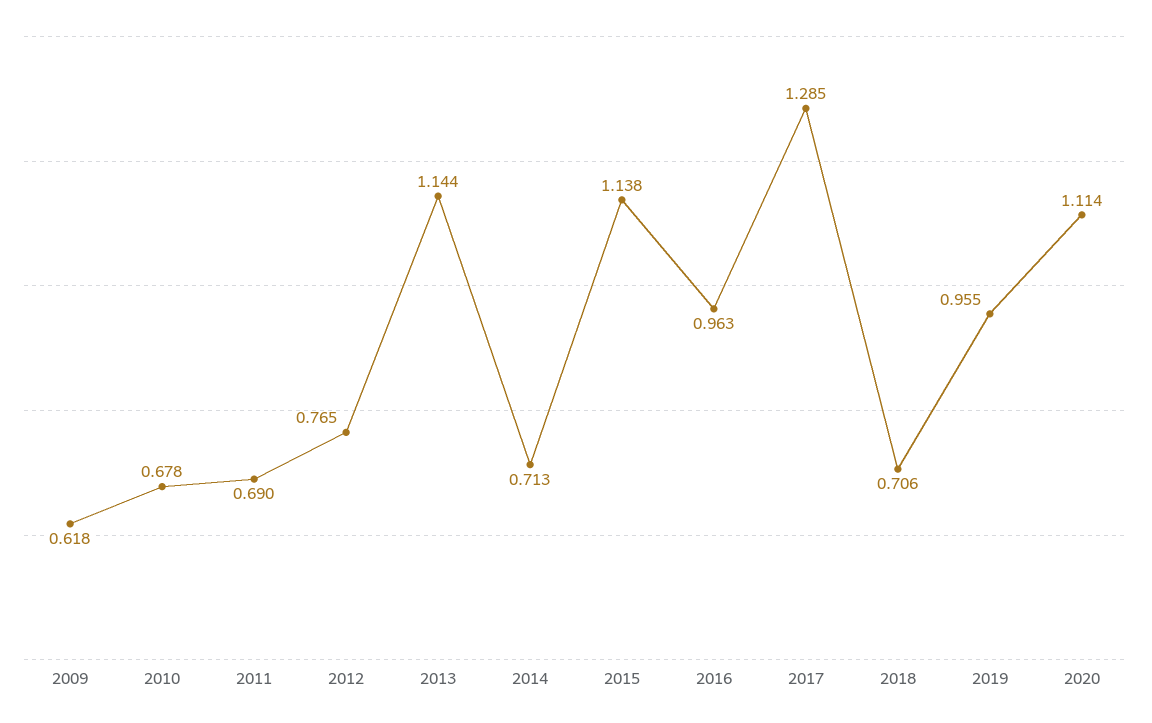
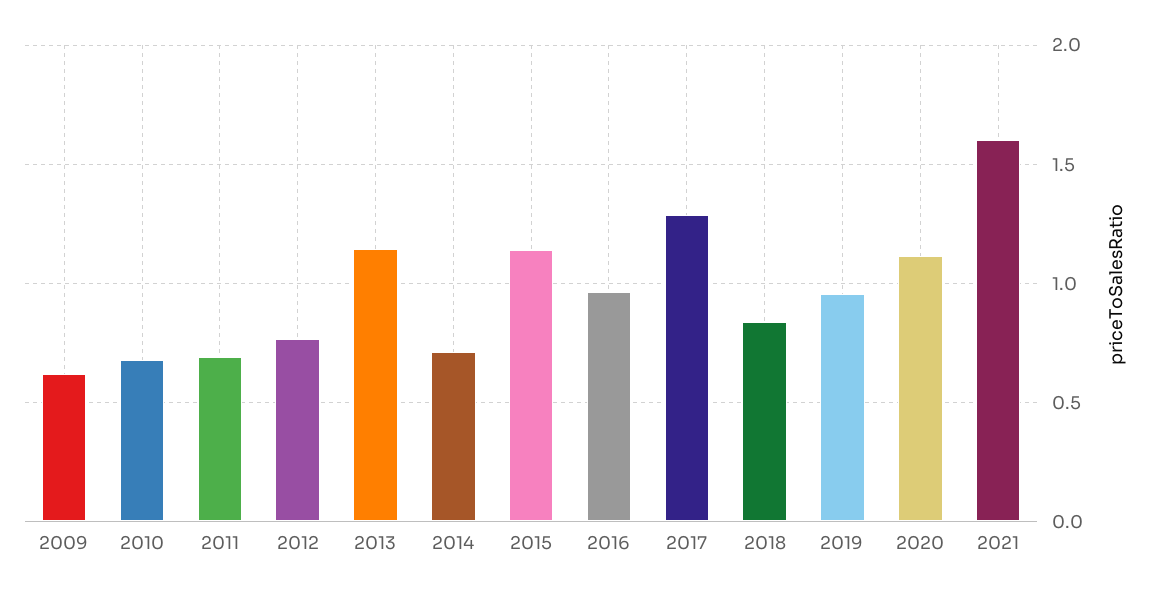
2018: 0.706 -> 0.85
2021: none -> 1.6

